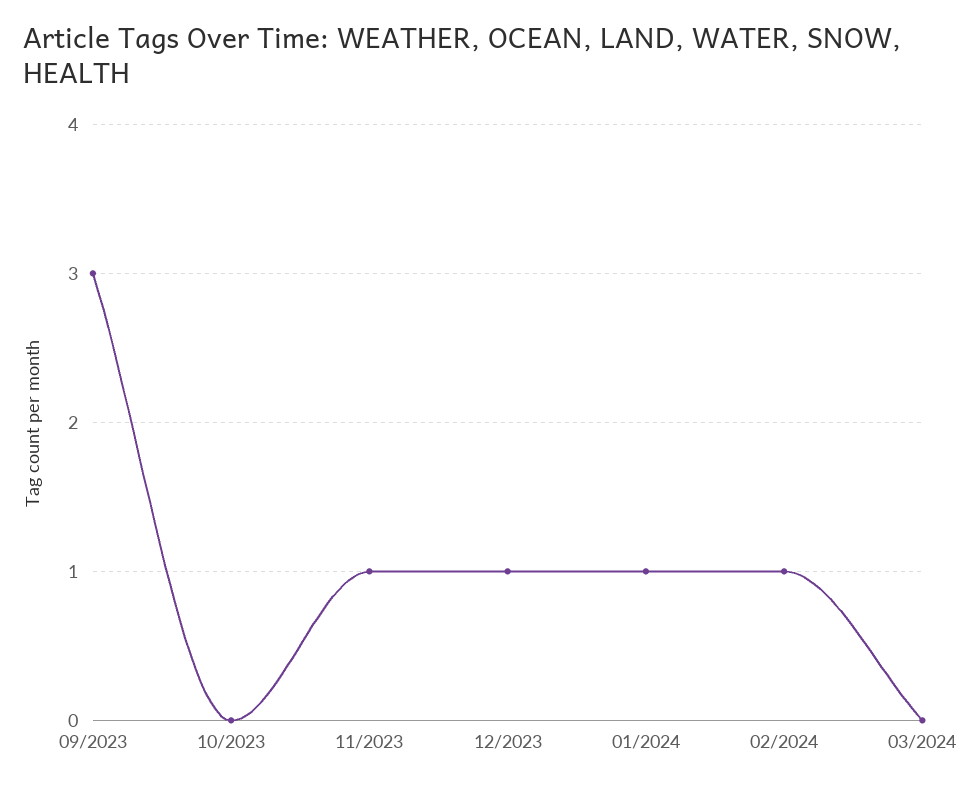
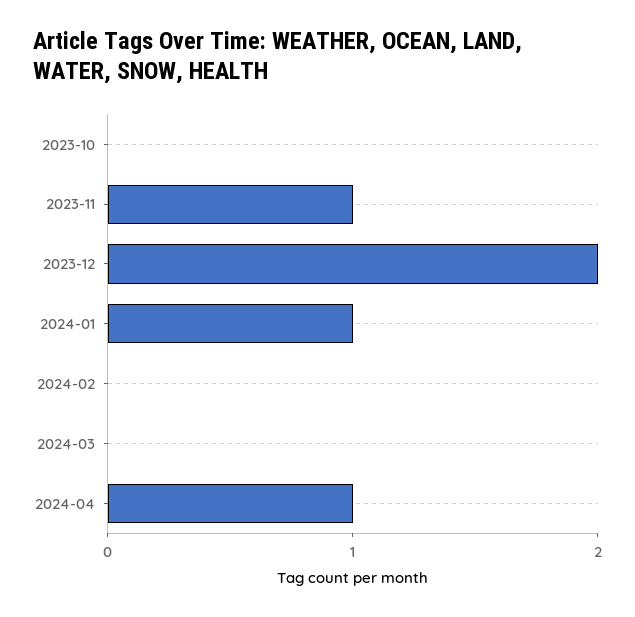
09/2023: 3 -> none
12/2023: 1 -> 2
02/2024: 1 -> 0
2024-04: none -> 1

